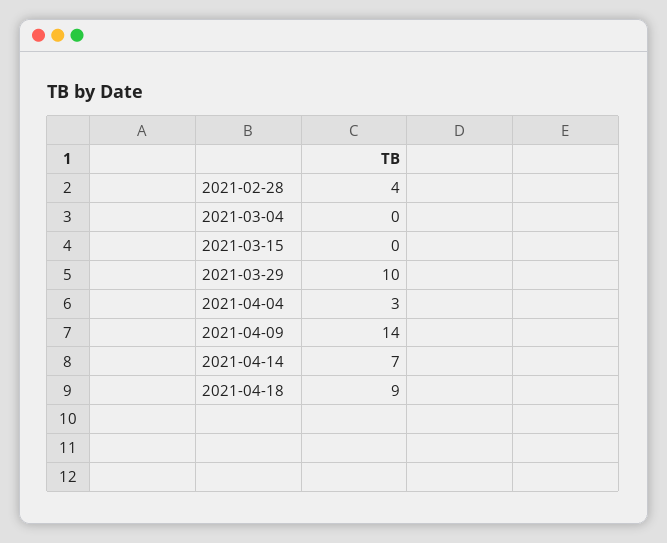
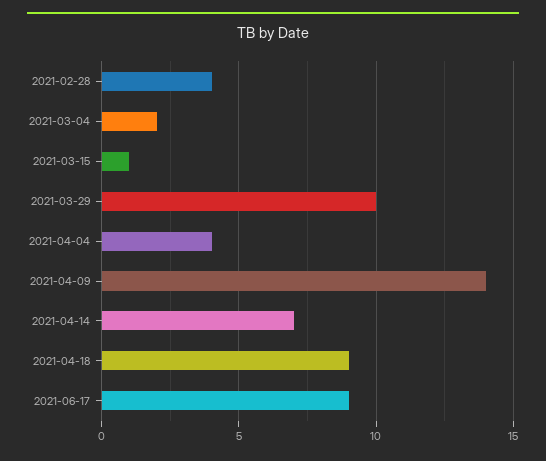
2021-03-04: 0 -> 2
2021-03-15: 0 -> 1
2021-04-04: 3 -> 4
2021-06-17: none -> 9

